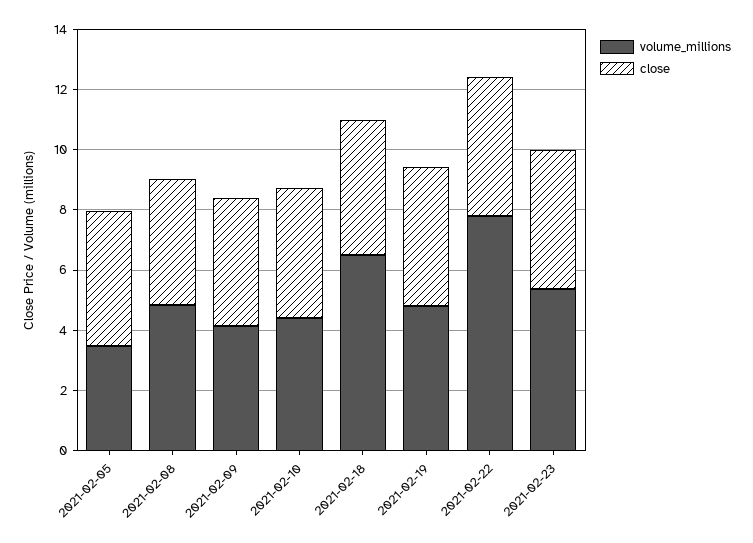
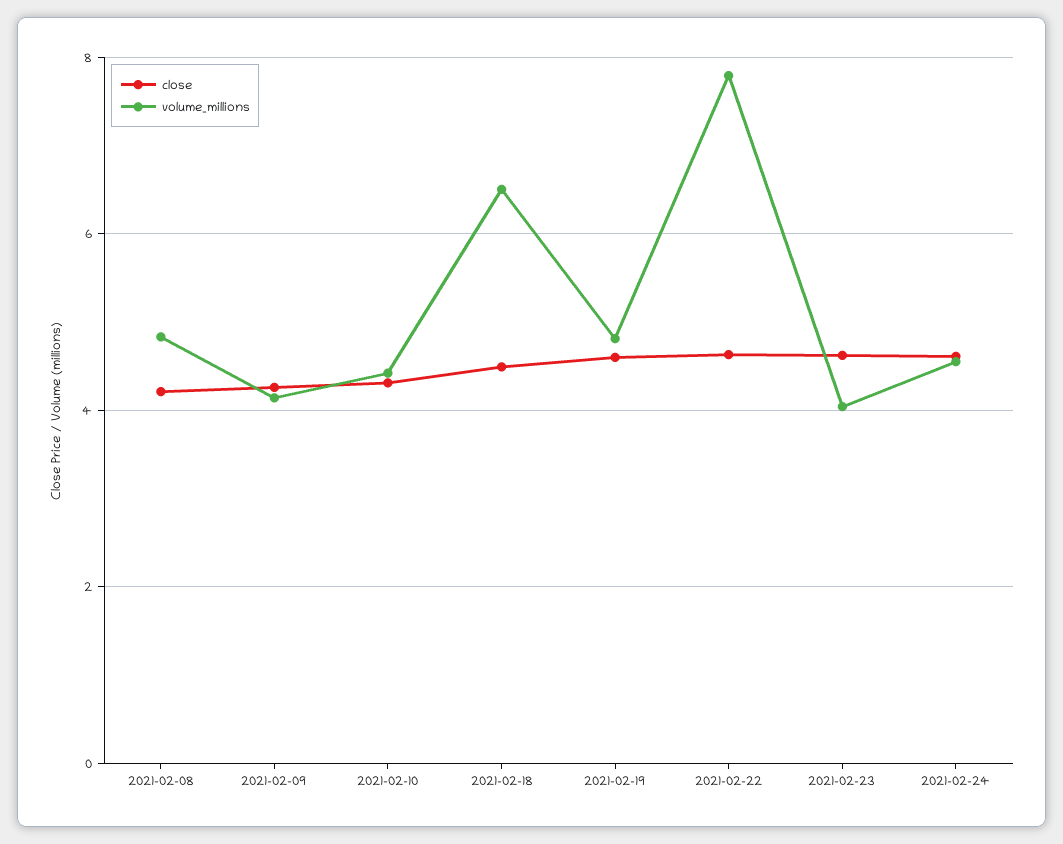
volume_millions, 2021-02-05: 3.5 -> none
close, 2021-02-05: 4.5 -> none
volume_millions, 2021-02-23: 5.5 -> 4
close, 2021-02-24: none -> 4.6
volume_millions, 2021-02-24: none -> 4.6

